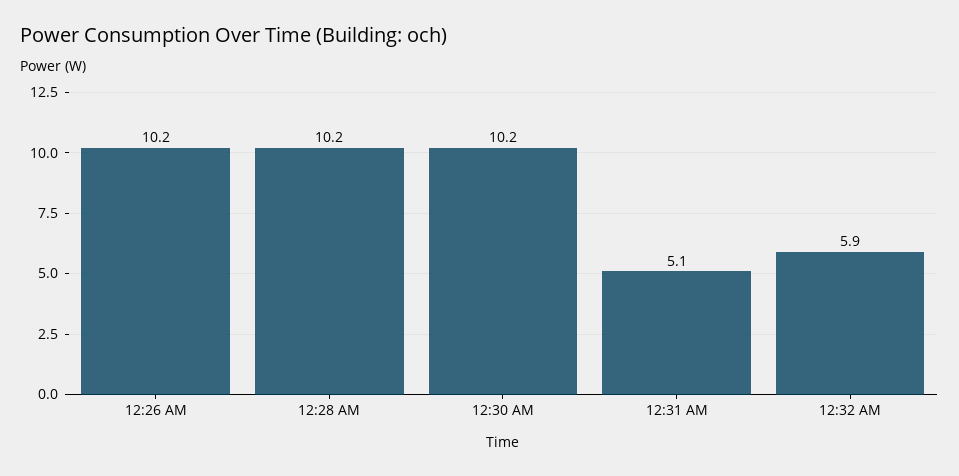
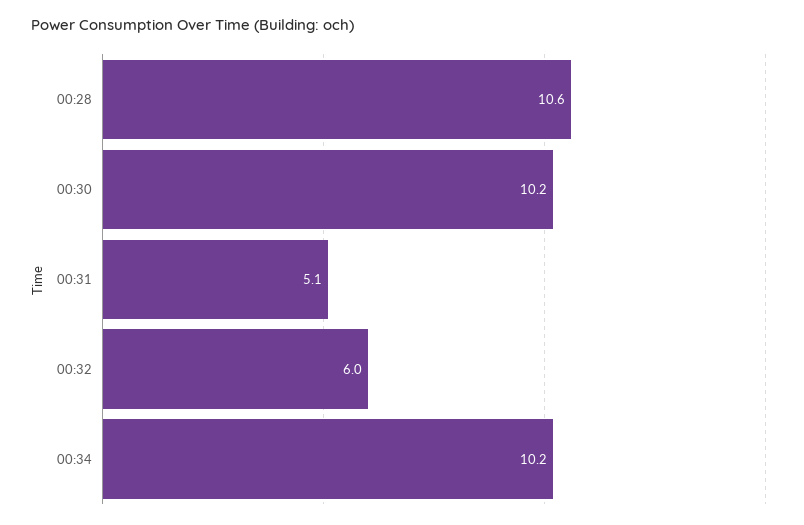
12:26 AM: 10.2 -> none
12:28 AM: 10.2 -> 10.6
12:32 AM: 5.9 -> 6
00:34: none -> 10.2

